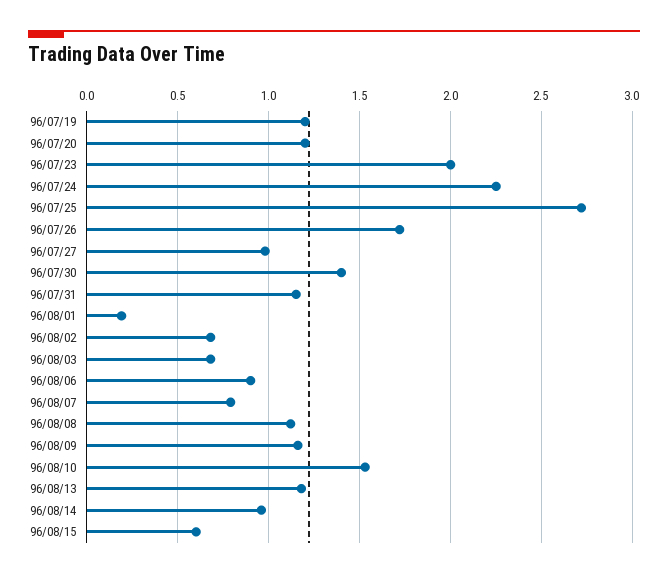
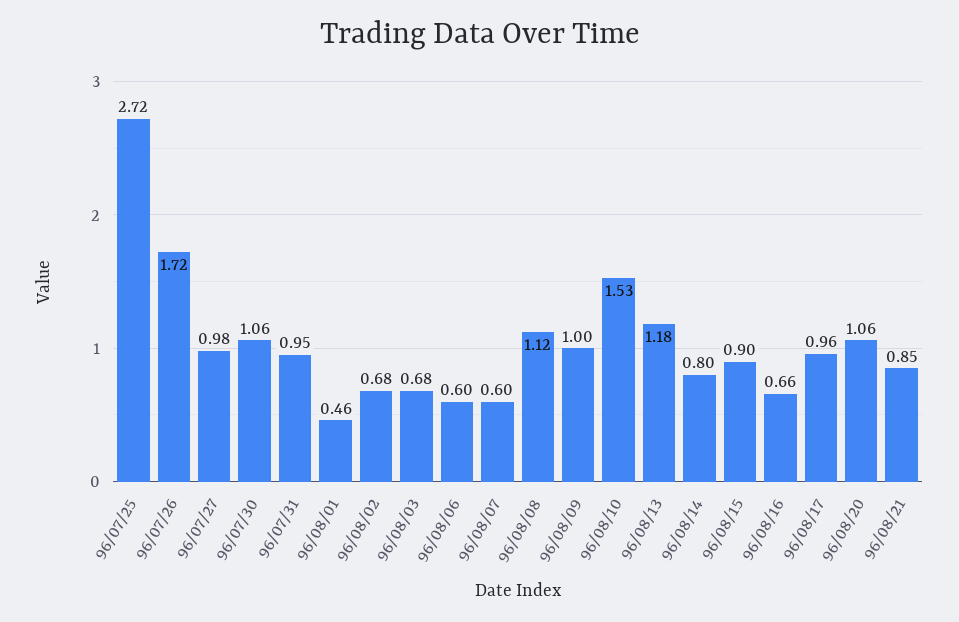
96/07/19: 1.2 -> none
96/07/20: 1.2 -> none
96/07/23: 2 -> none
96/07/24: 2.25 -> none
96/07/30: 1.4 -> 1.06
96/07/31: 1.15 -> 0.95
96/08/01: 0.2 -> 0.46
96/08/06: 0.9 -> 0.6
96/08/07: 0.8 -> 0.6
96/08/09: 1.15 -> 1
96/08/14: 0.95 -> 0.8
96/08/15: 0.6 -> 0.9
96/08/16: none -> 0.66
96/08/17: none -> 0.96
96/08/20: none -> 1.06
96/08/21: none -> 0.85

